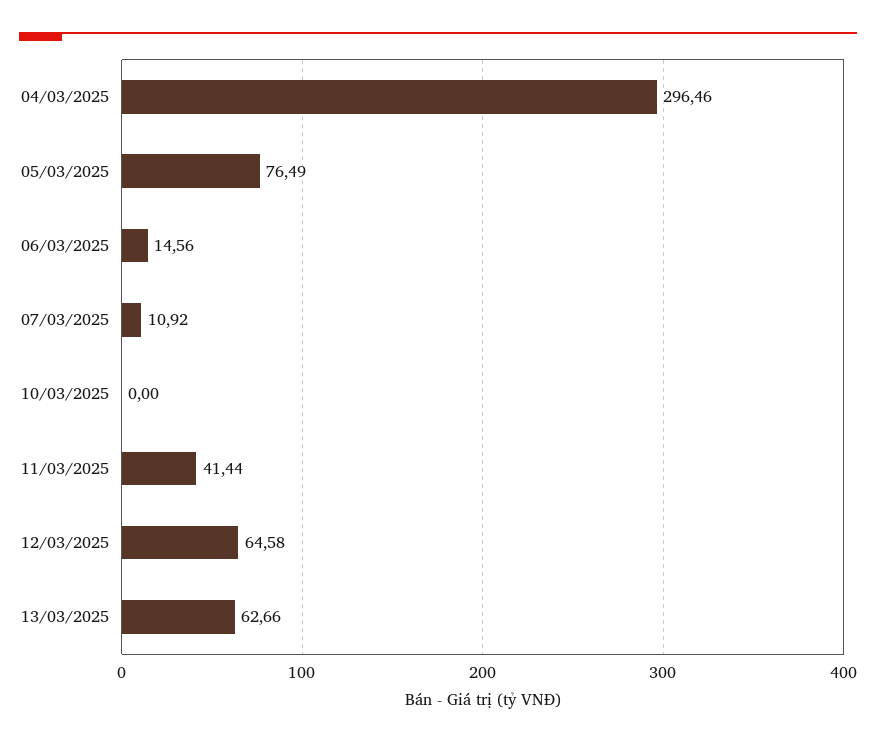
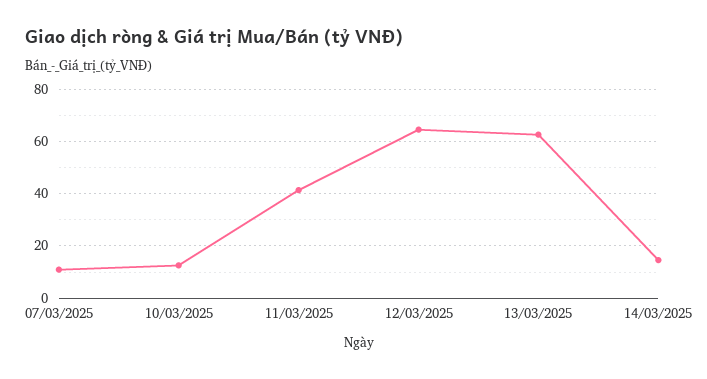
04/03/2025: 296.46 -> none
05/03/2025: 76.49 -> none
06/03/2025: 14.56 -> none
10/03/2025: 0 -> 12.5
14/03/2025: none -> 15

